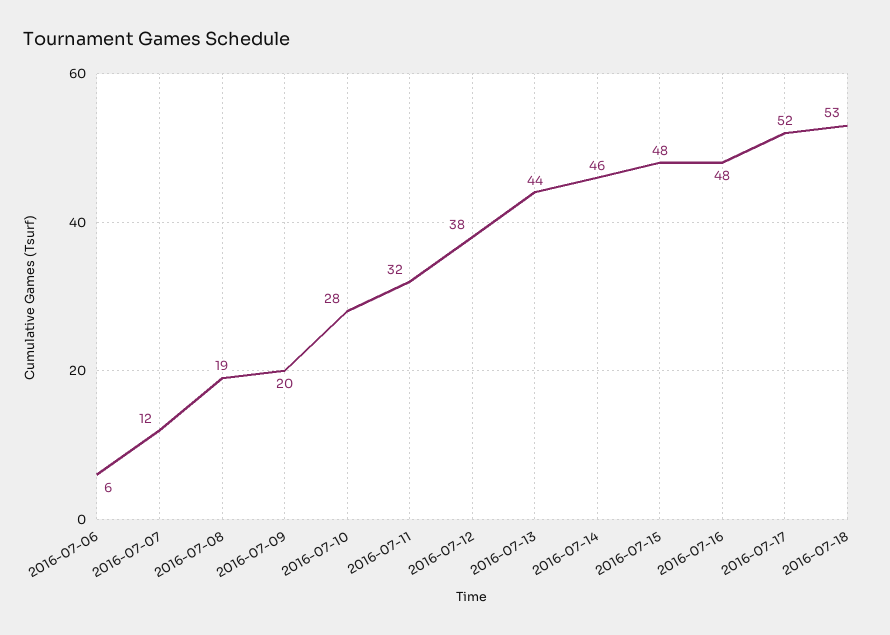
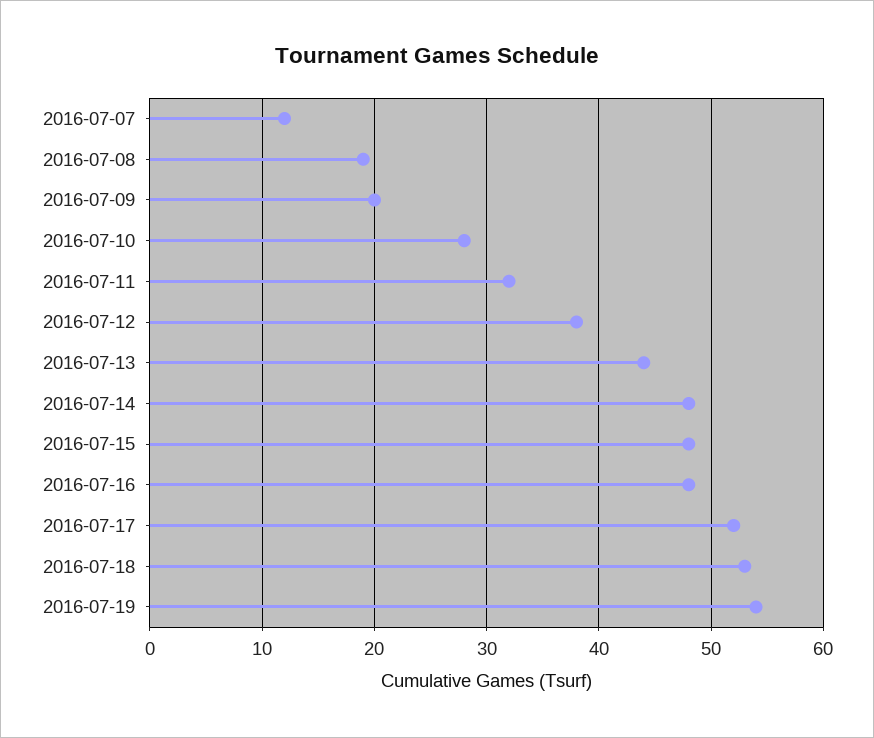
2016-07-06: 6 -> none
2016-07-14: 46 -> 48
2016-07-19: none -> 54

